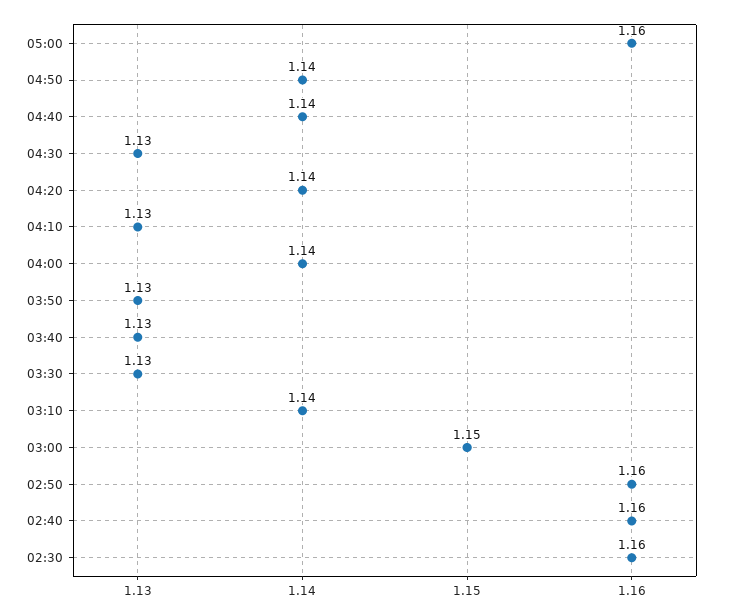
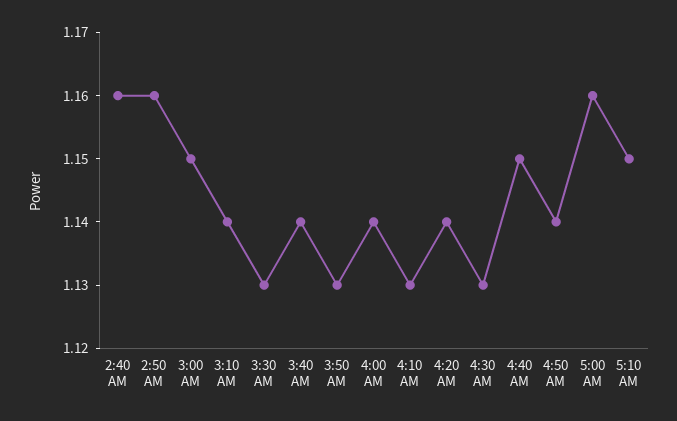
04:40: 1.14 -> 1.15
03:40: 1.13 -> 1.14
02:30: 1.16 -> none
5:10 AM: none -> 1.15

